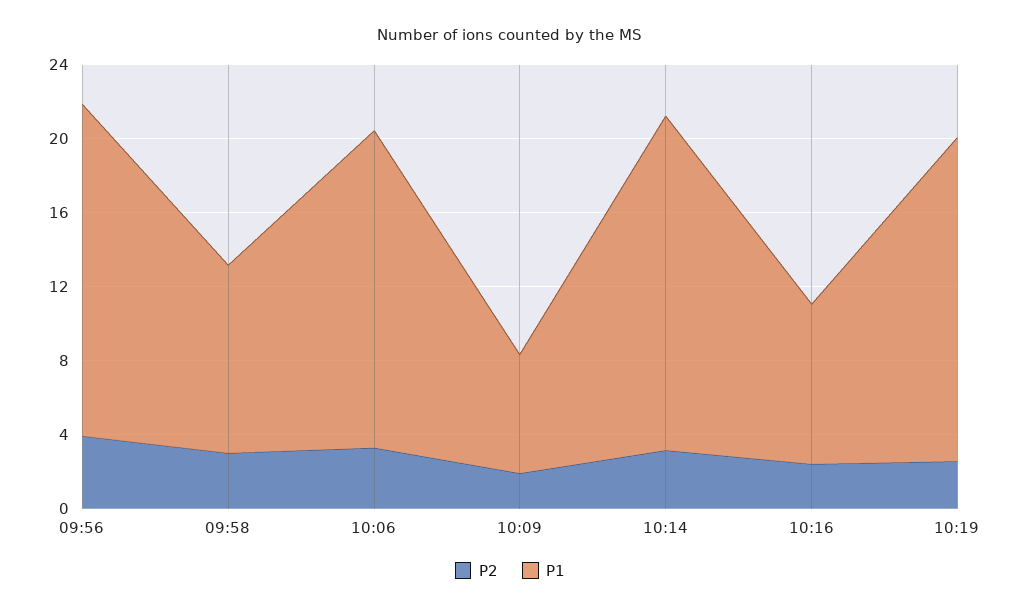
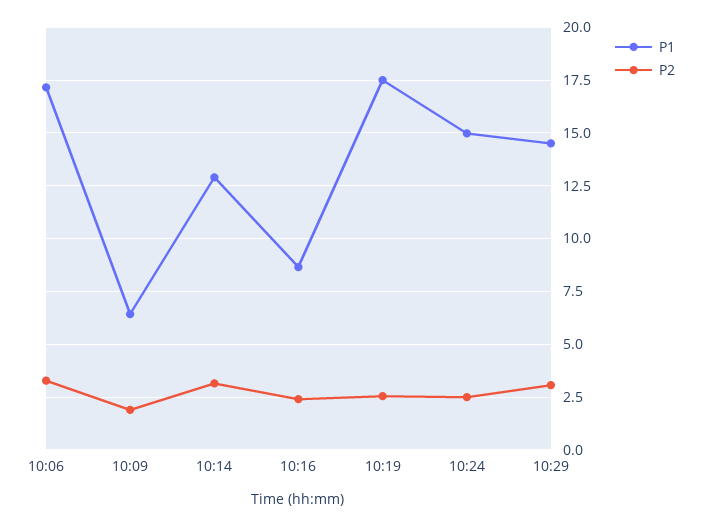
P2, 09:56: 4 -> none
P1, 09:56: 18 -> none
P2, 09:58: 3 -> none
P1, 09:58: 10 -> none
P1, 10:14: 18 -> 13
P1, 10:24: none -> 15
P2, 10:24: none -> 2.5
P1, 10:29: none -> 14.5
P2, 10:29: none -> 3

